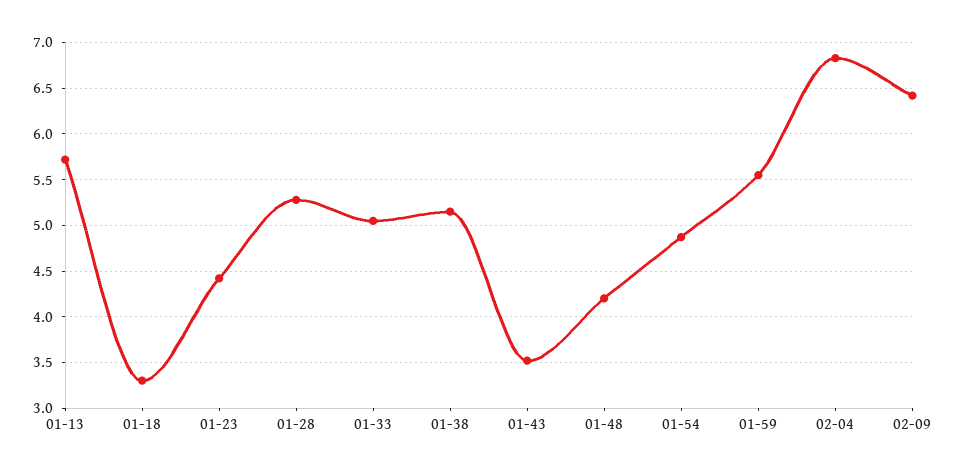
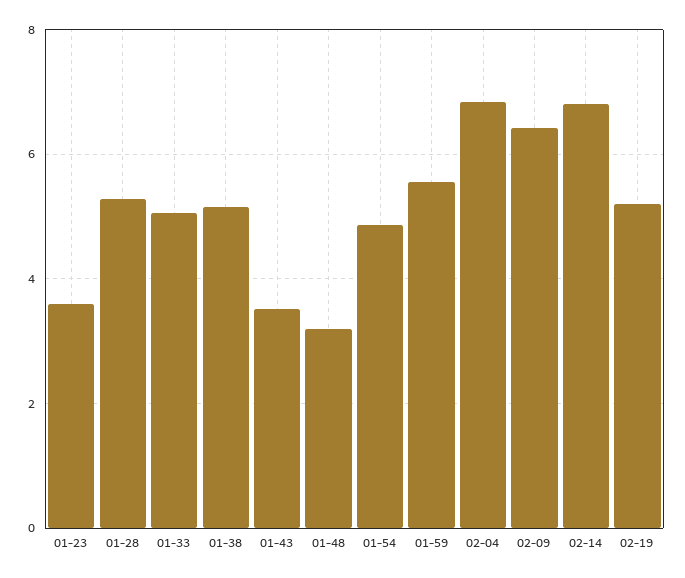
01-13: 5.7 -> none
01-18: 3.3 -> none
01-23: 4.4 -> 3.6
01-48: 4.2 -> 3.2
02-14: none -> 6.8
02-19: none -> 5.2

